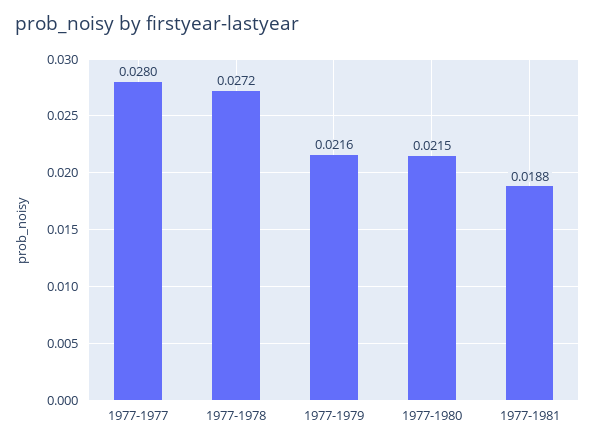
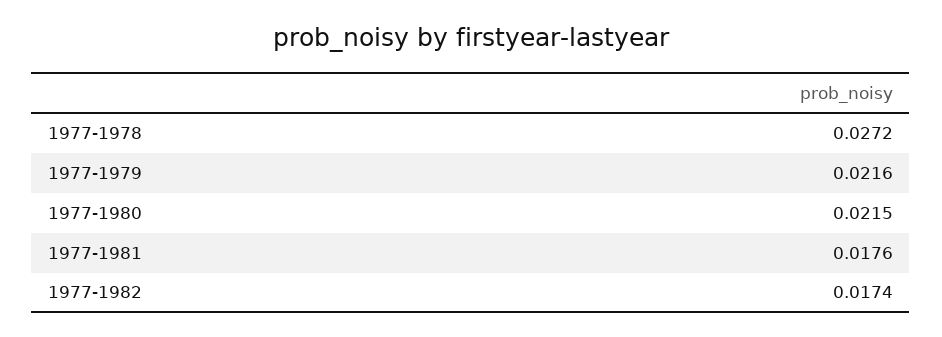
1977-1977: 0.028 -> none
1977-1981: 0.0188 -> 0.0176
1977-1982: none -> 0.0174

